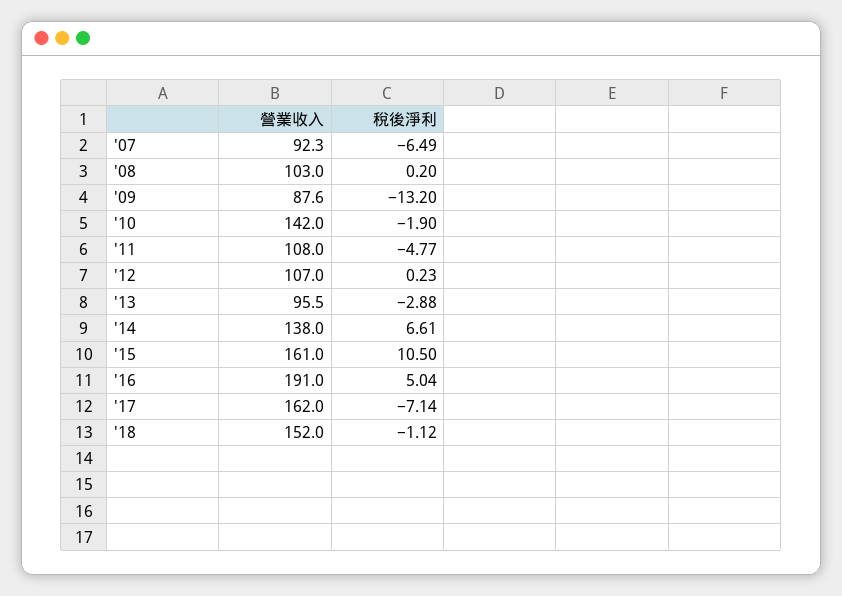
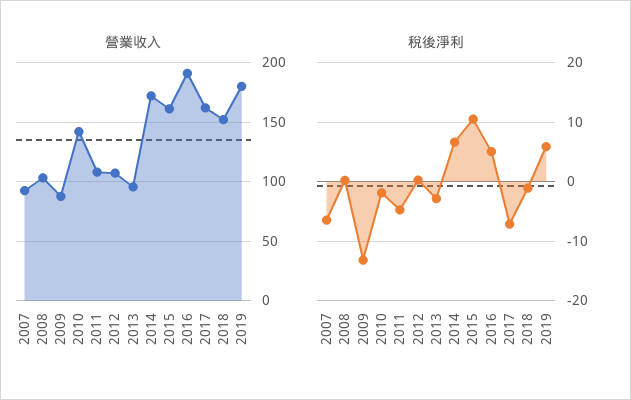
營業收入, '14: 138 -> 170
營業收入, 2019: none -> 180
稅後淨利, 2019: none -> 6

